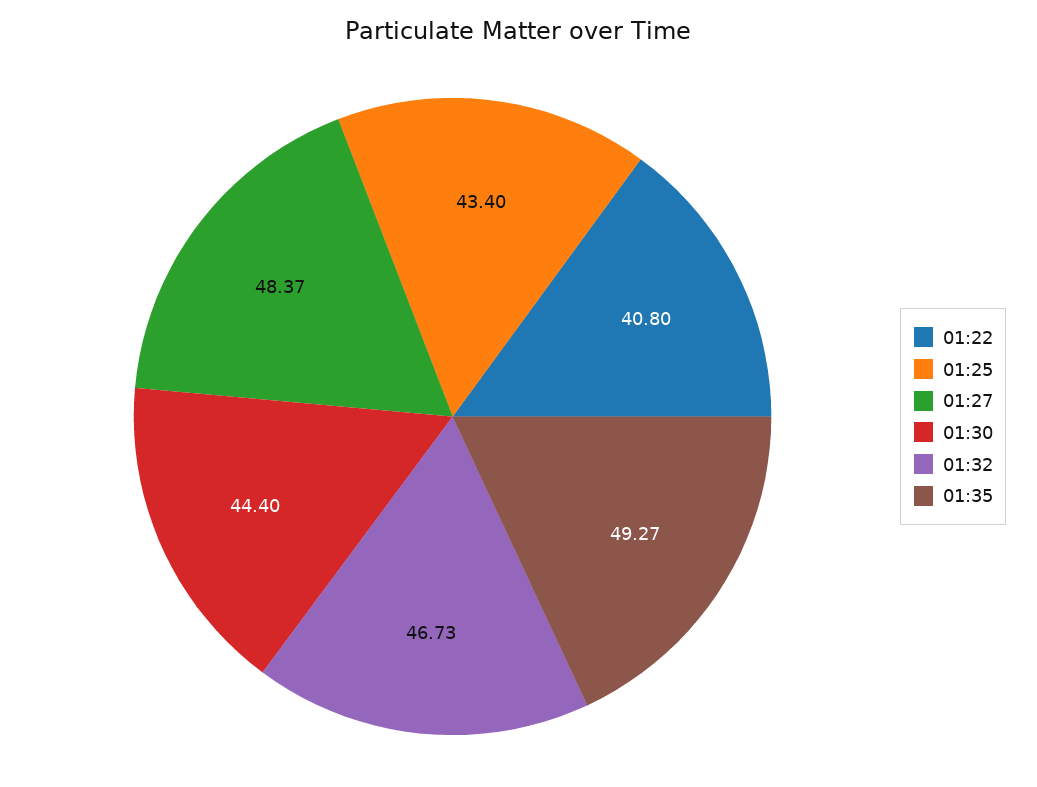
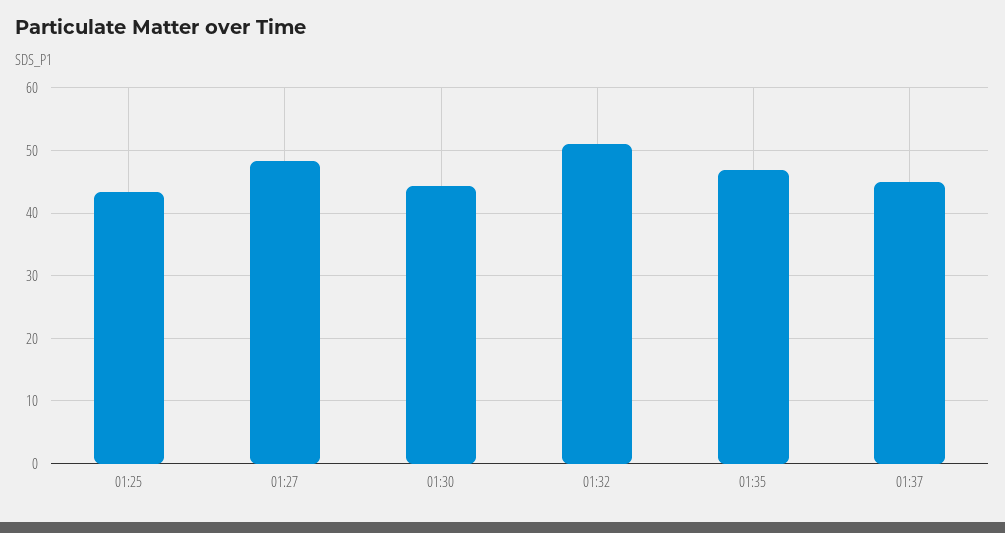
01:22: 40.8 -> none
01:32: 46.73 -> 51
01:35: 49.27 -> 47
01:37: none -> 45

